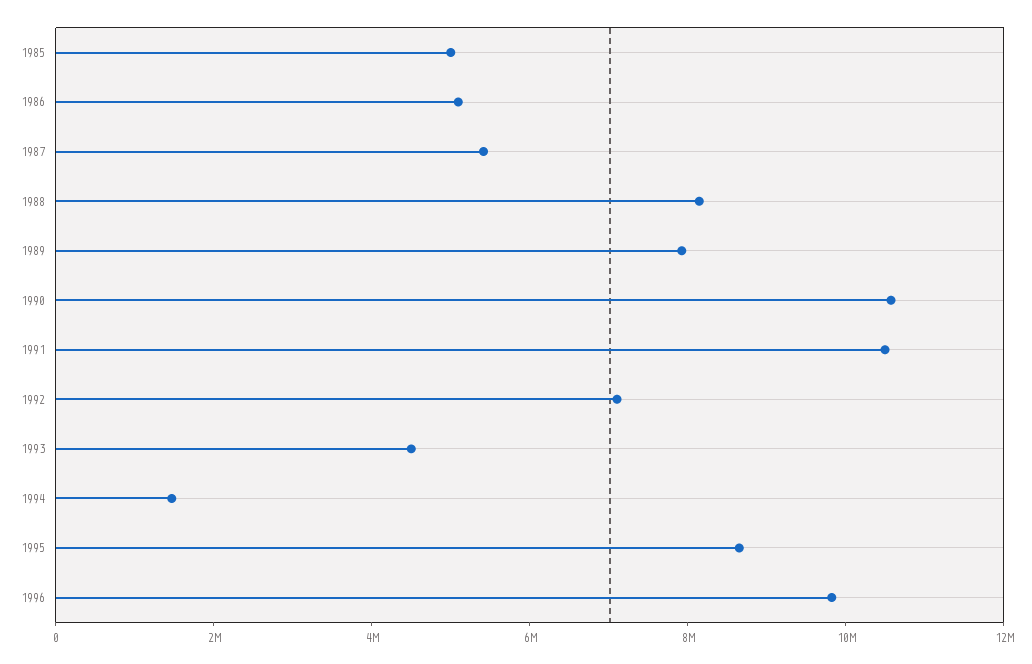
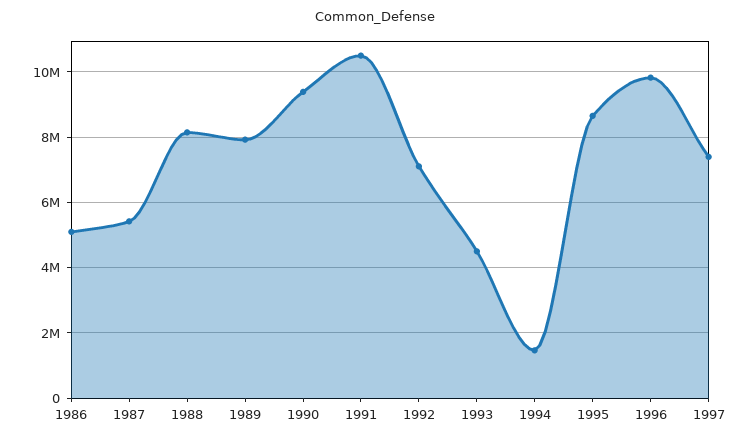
1985: 5000000 -> none
1990: 10500000 -> 9400000
1997: none -> 7400000

